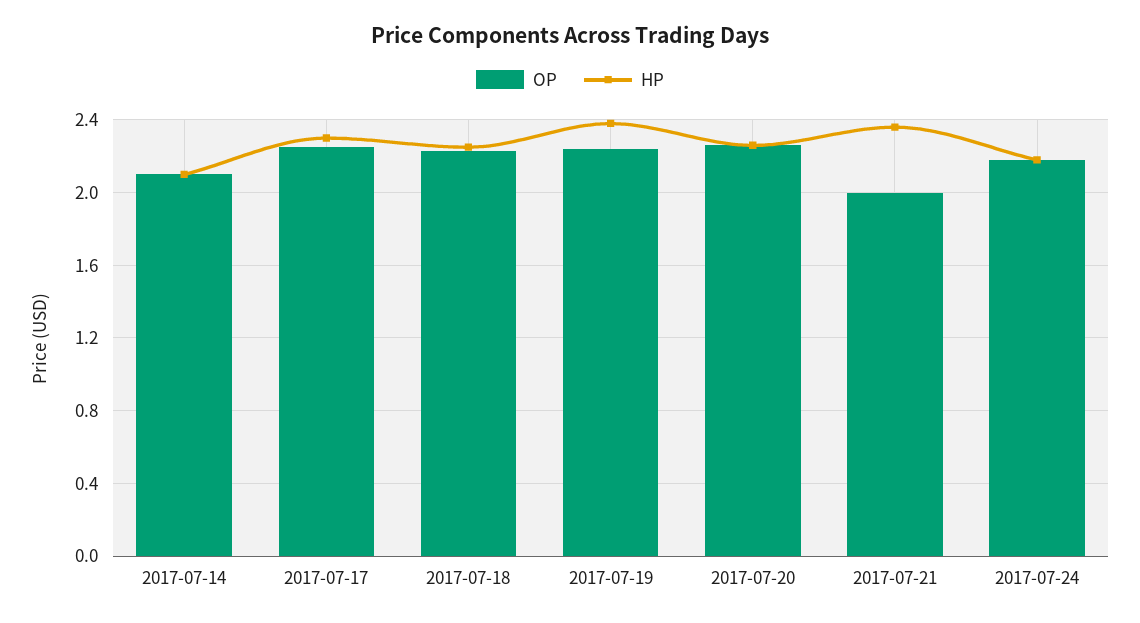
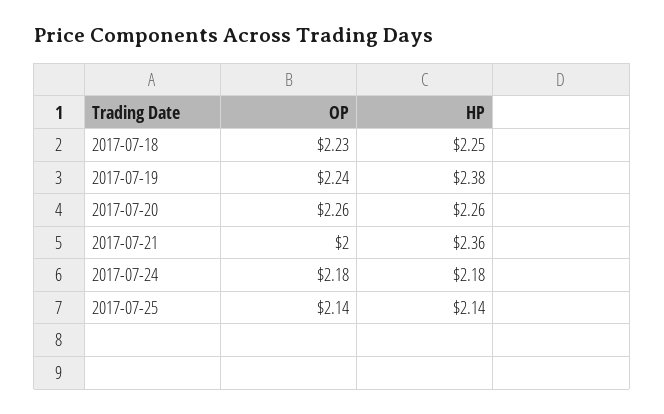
OP, 2017-07-14: 2.1 -> none
HP, 2017-07-14: 2.1 -> none
OP, 2017-07-17: 2.25 -> none
HP, 2017-07-17: 2.3 -> none
OP, 2017-07-25: none -> 2.14
HP, 2017-07-25: none -> 2.14

